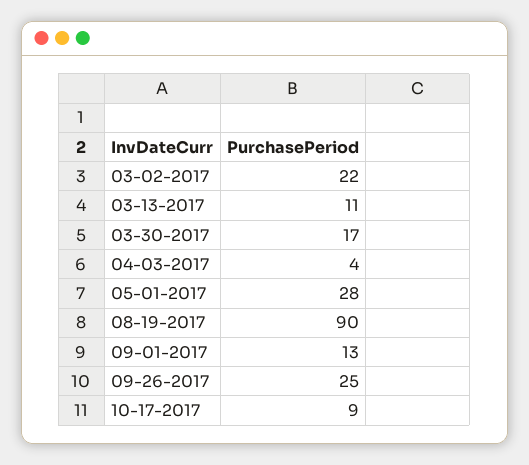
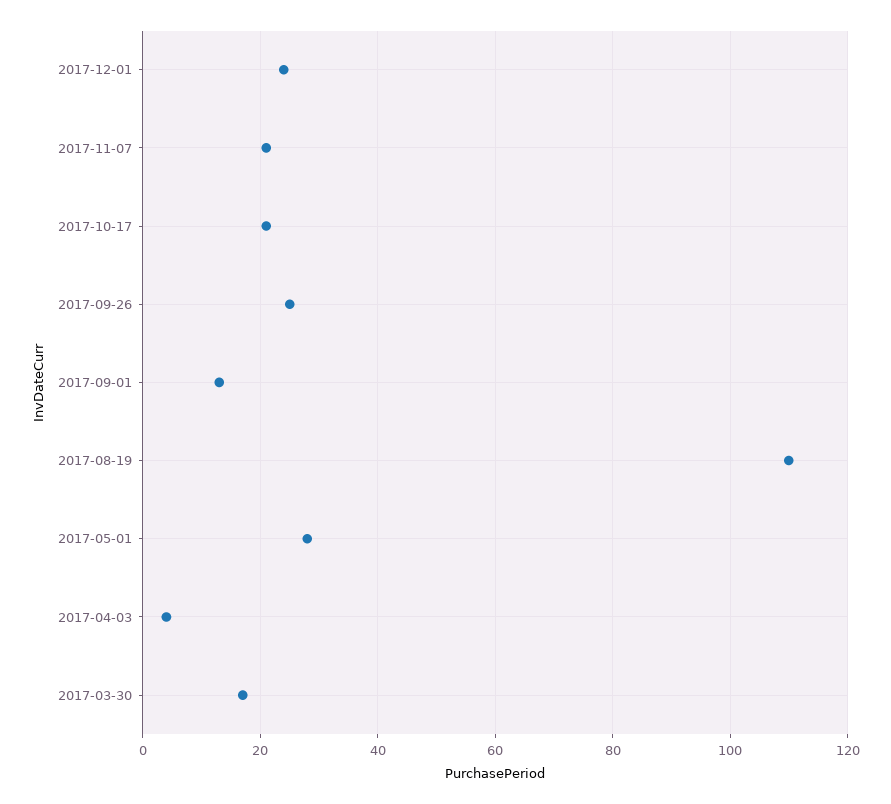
03-02-2017: 22 -> none
03-13-2017: 11 -> none
08-19-2017: 90 -> 110
10-17-2017: 9 -> 20
2017-12-01: none -> 25
2017-11-07: none -> 20

